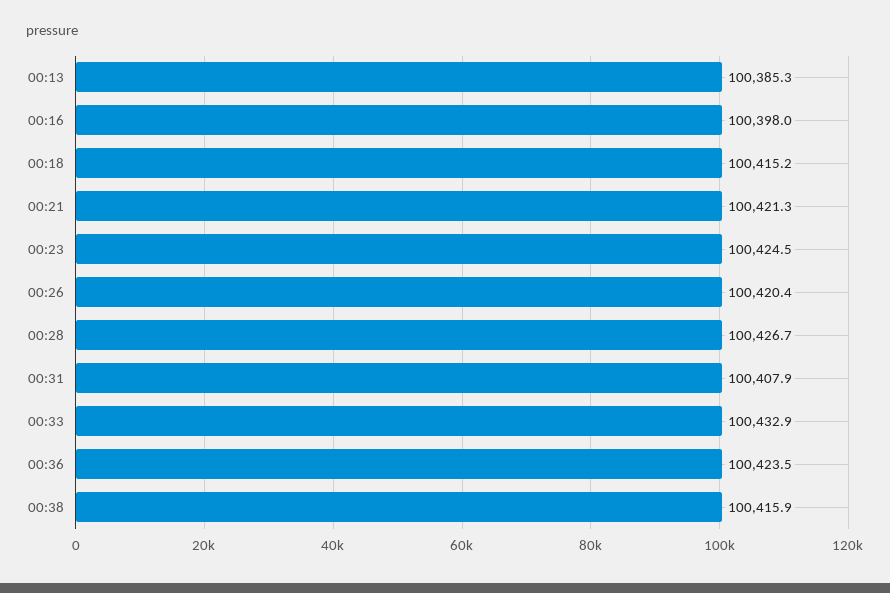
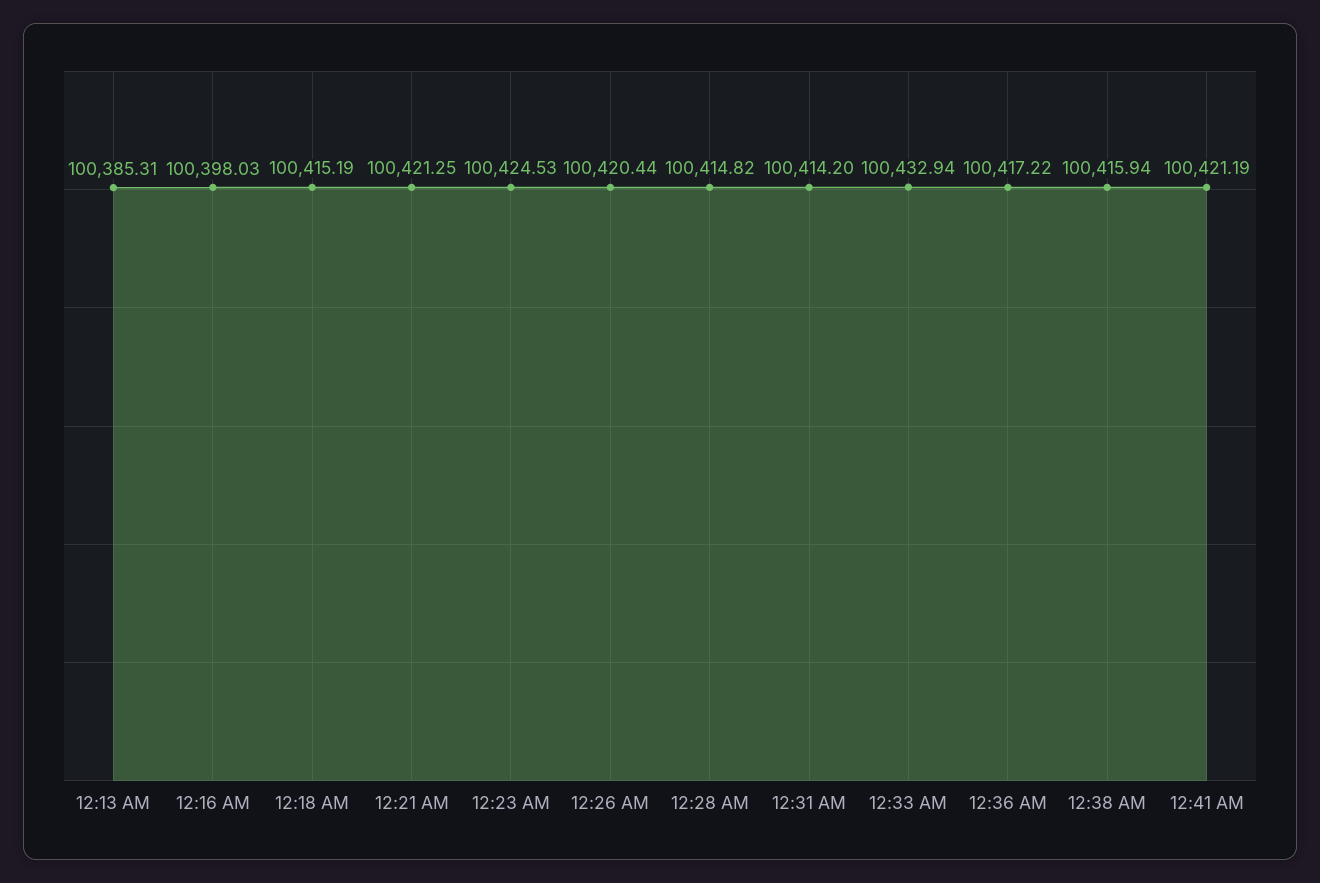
00:28: 100426.7 -> 100414.82
00:31: 100407.9 -> 100414.2
00:36: 100423.5 -> 100417.22
12:41 AM: none -> 100421.19

